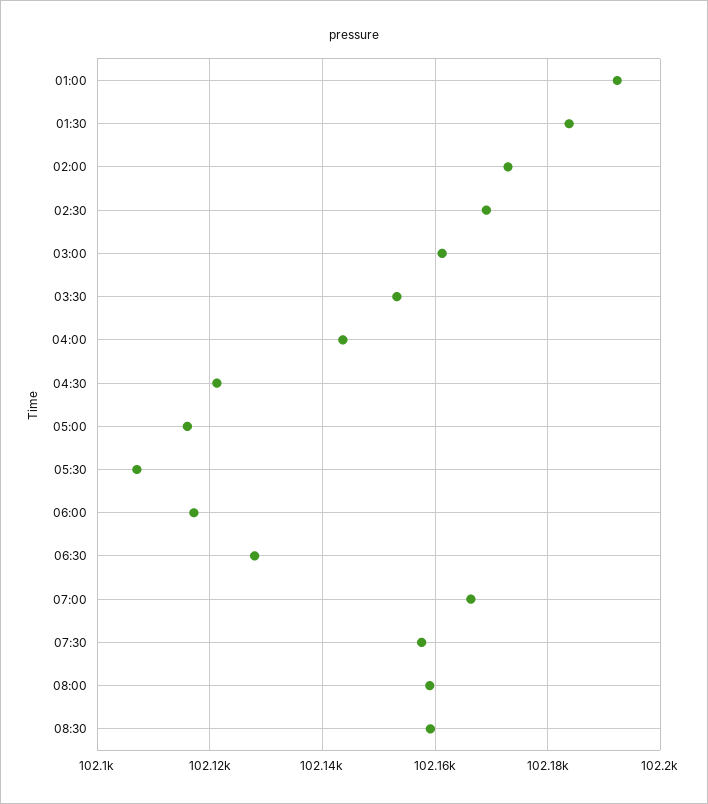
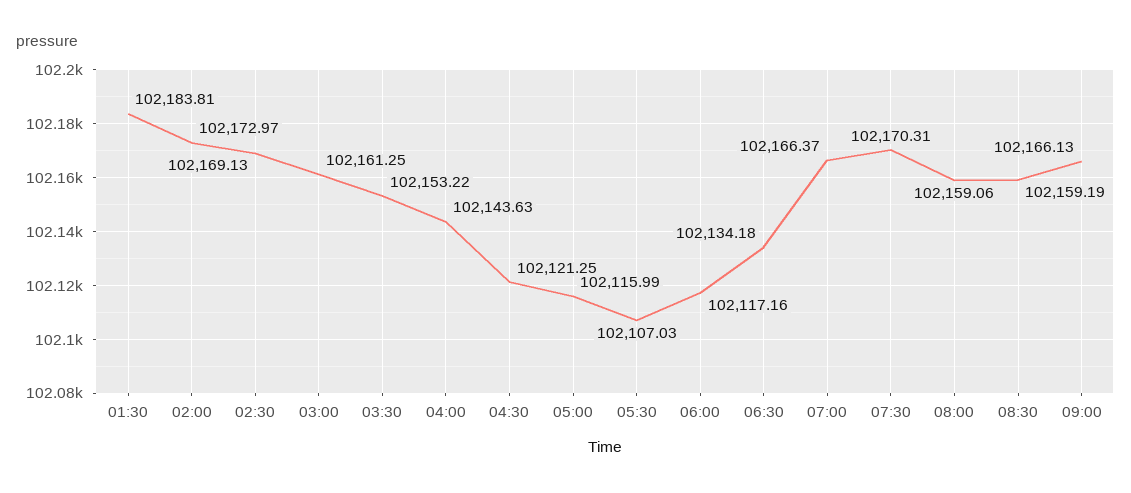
01:00: 102192 -> none
06:30: 102128 -> 102134.18
07:30: 102158 -> 102170.31
09:00: none -> 102166.13

